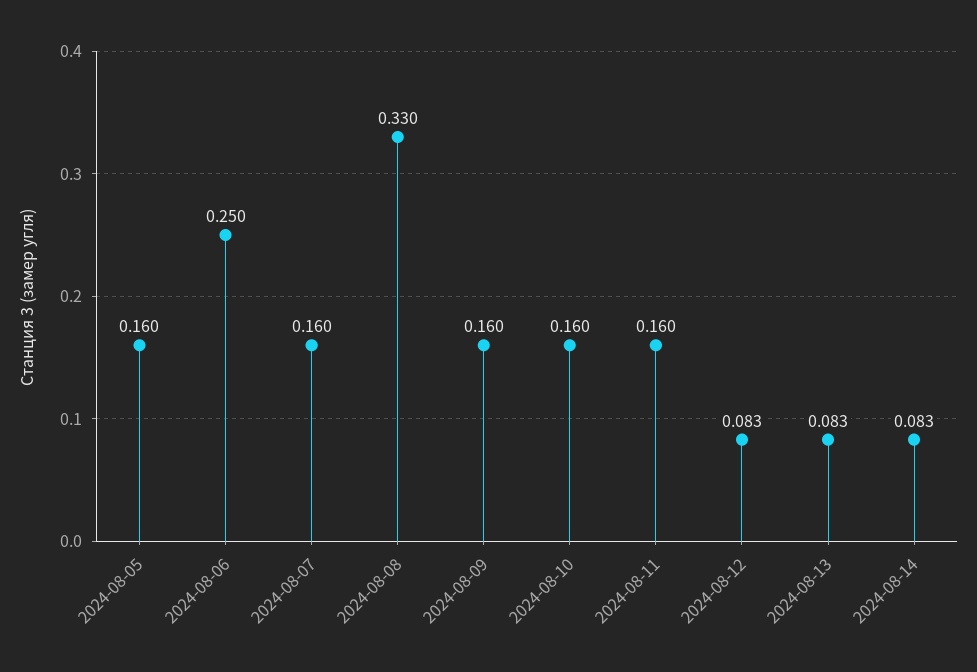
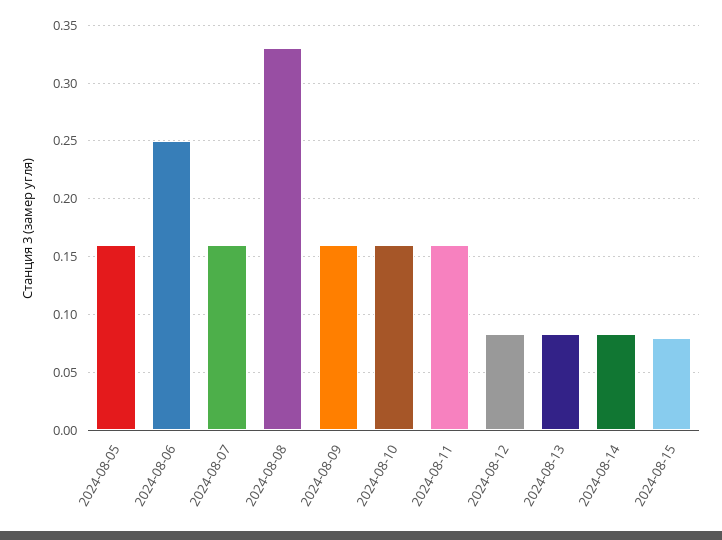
2024-08-15: none -> 0.08

